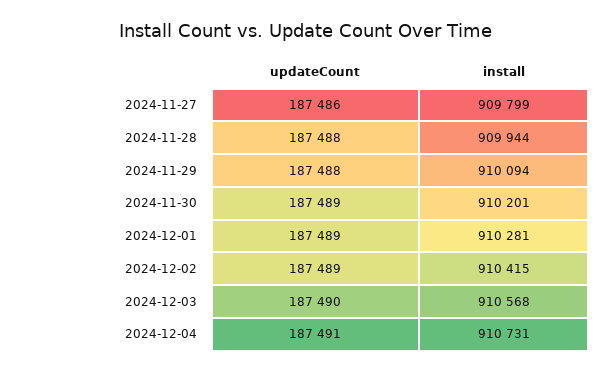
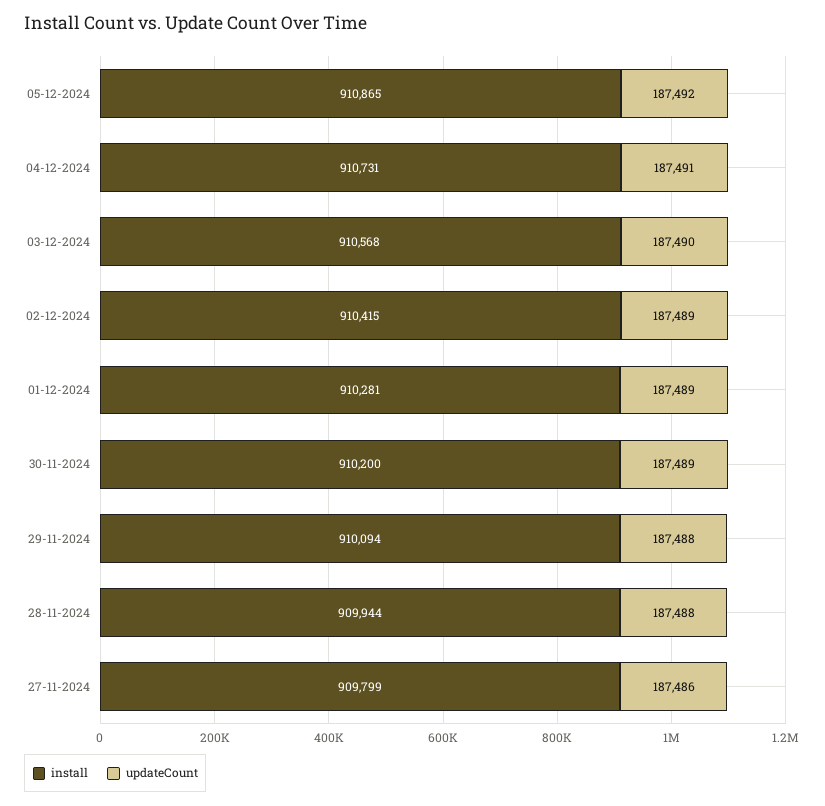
install, 2024-11-30: 910201 -> 910200
install, 05-12-2024: none -> 910865
updateCount, 05-12-2024: none -> 187492

